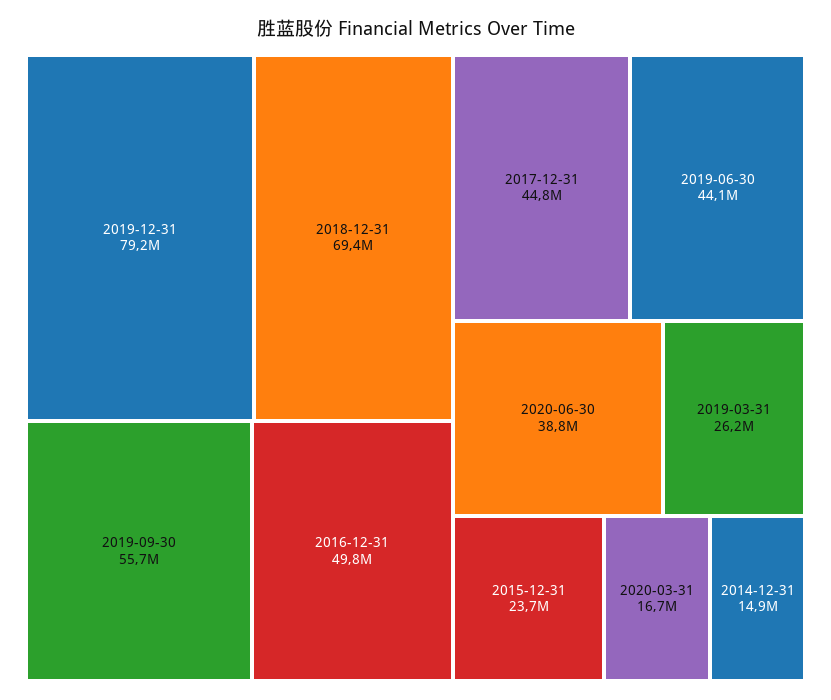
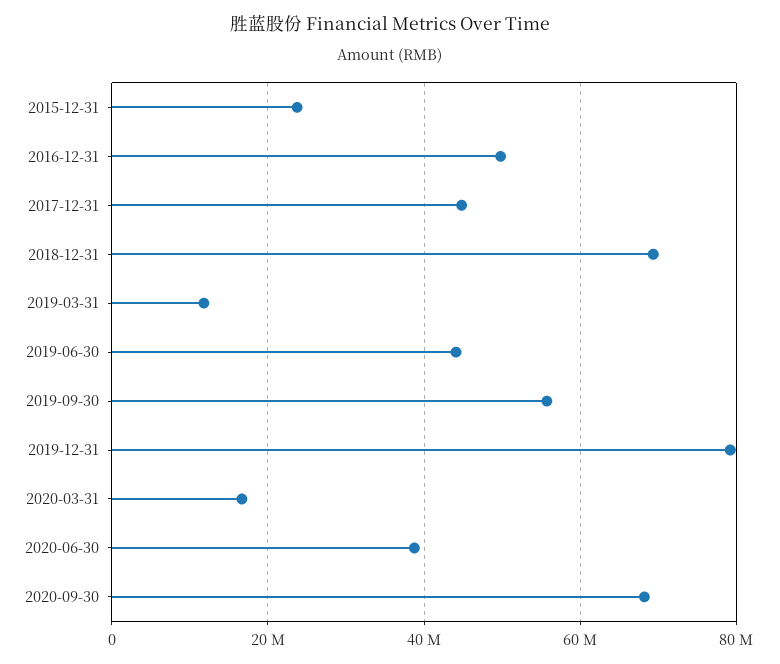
2019-03-31: 26200000 -> 12000000
2014-12-31: 14900000 -> none
2020-09-30: none -> 68000000

